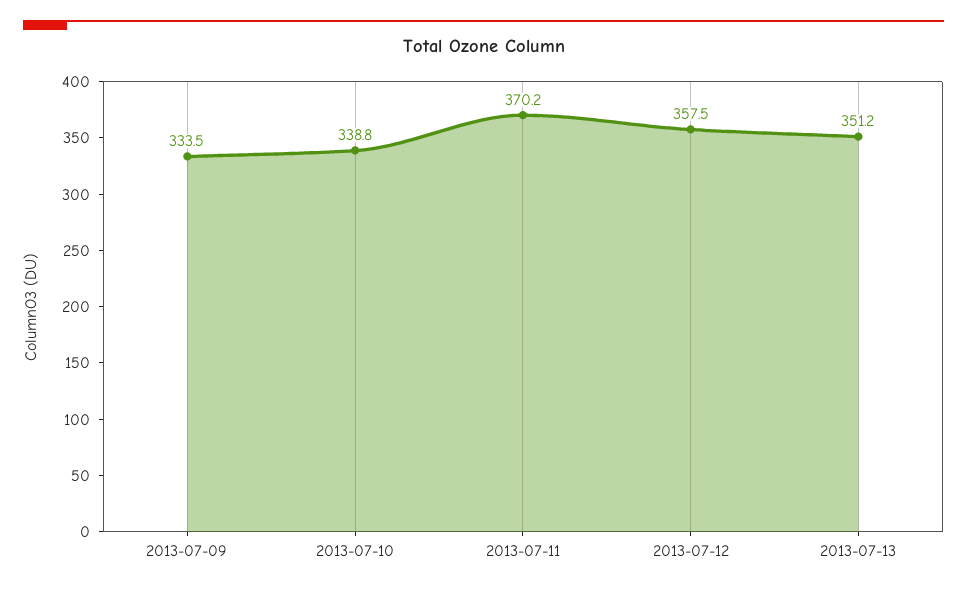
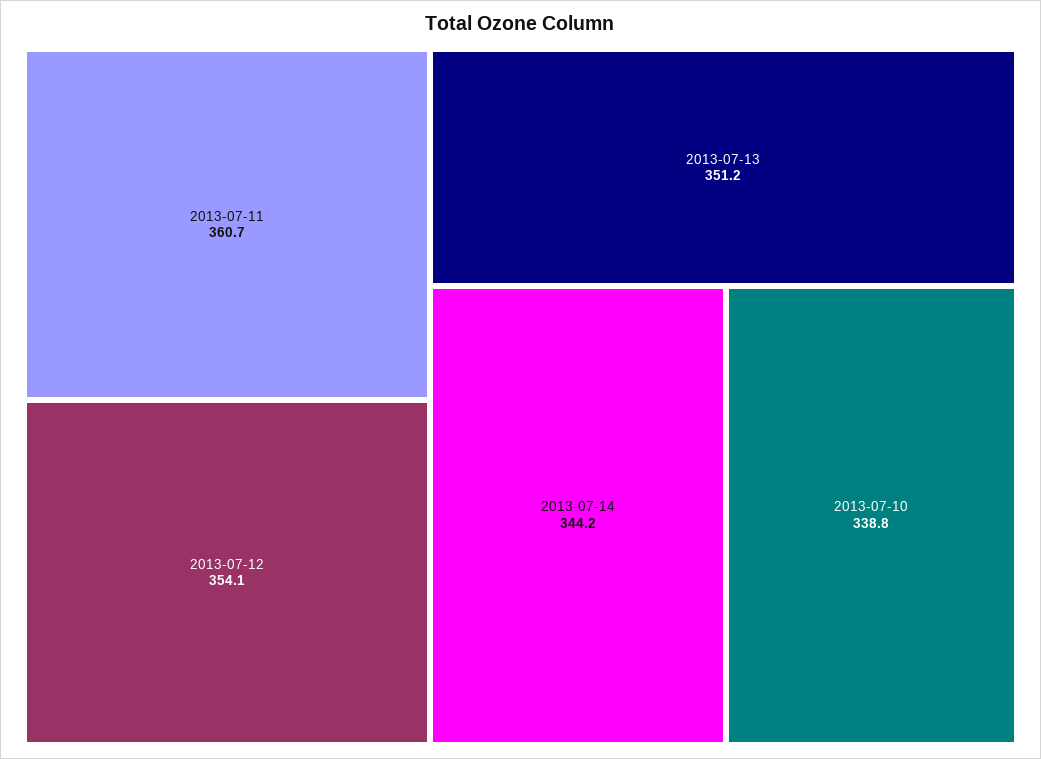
2013-07-09: 333.5 -> none
2013-07-11: 370.2 -> 360.7
2013-07-12: 357.5 -> 354.1
2013-07-14: none -> 344.2

